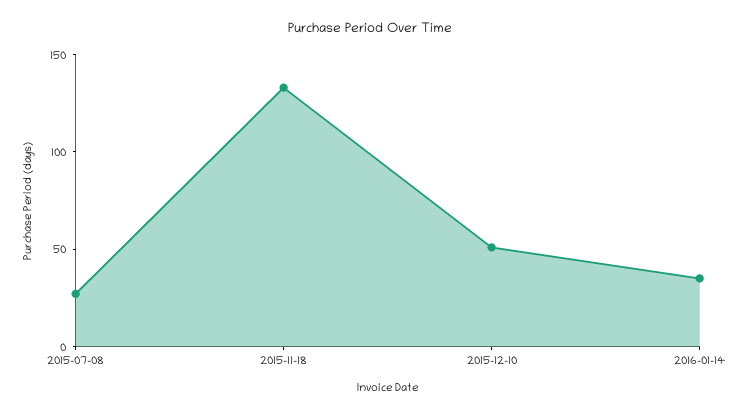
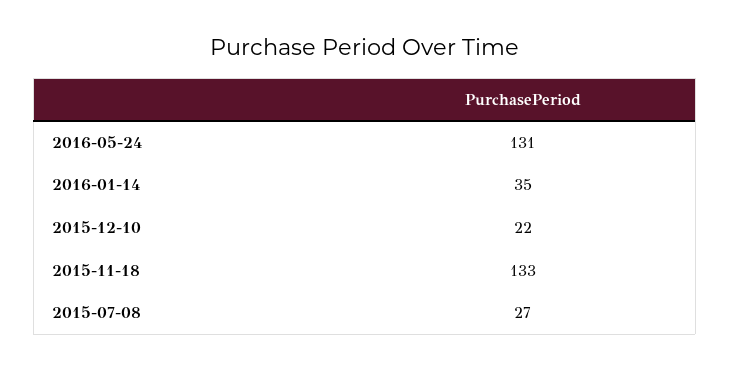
2015-12-10: 50 -> 22
2016-05-24: none -> 131

